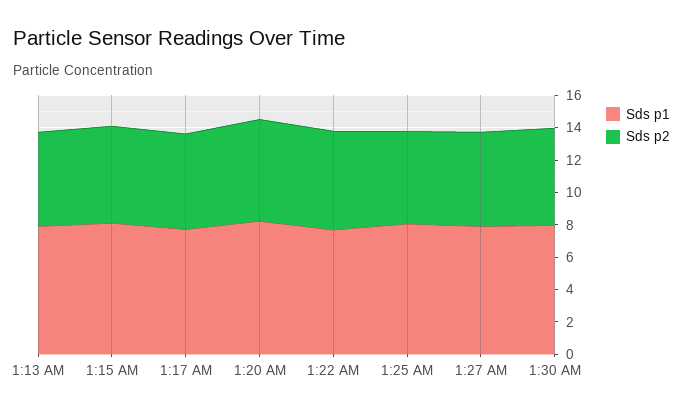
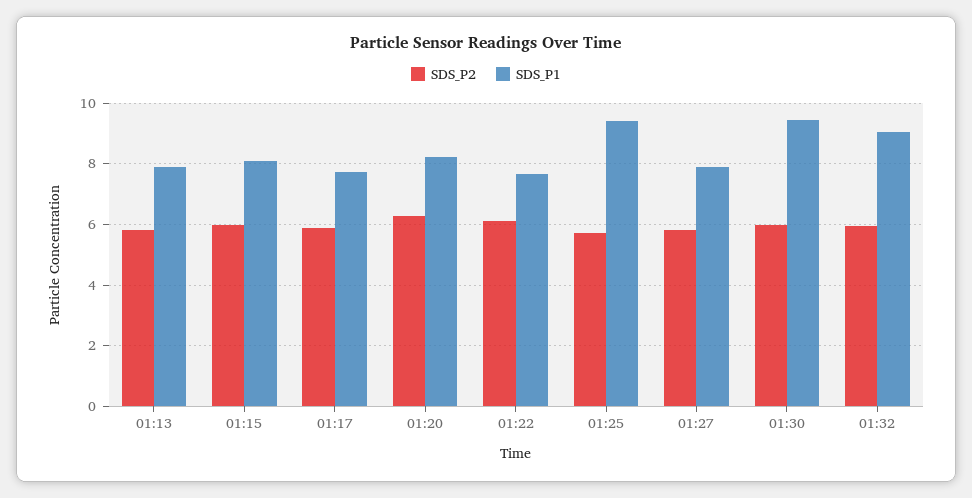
Sds p1, 1:25 AM: 8 -> 9.4
Sds p1, 1:30 AM: 8 -> 9.4
Sds p2, 01:32: none -> 6
Sds p1, 01:32: none -> 9

